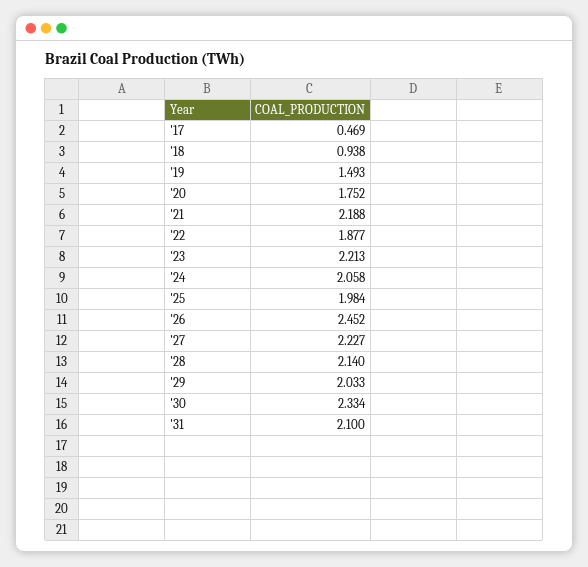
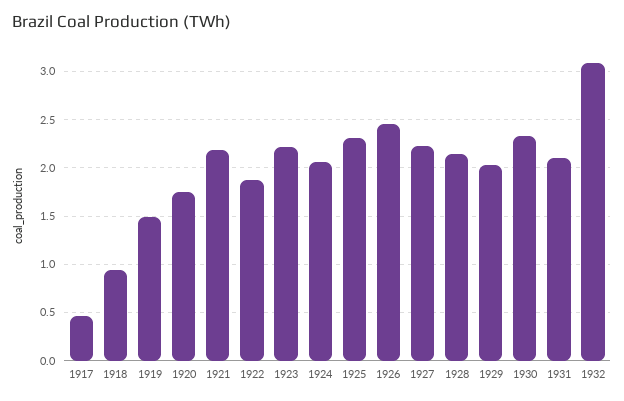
'25: 1.984 -> 2.3
1932: none -> 3.1

